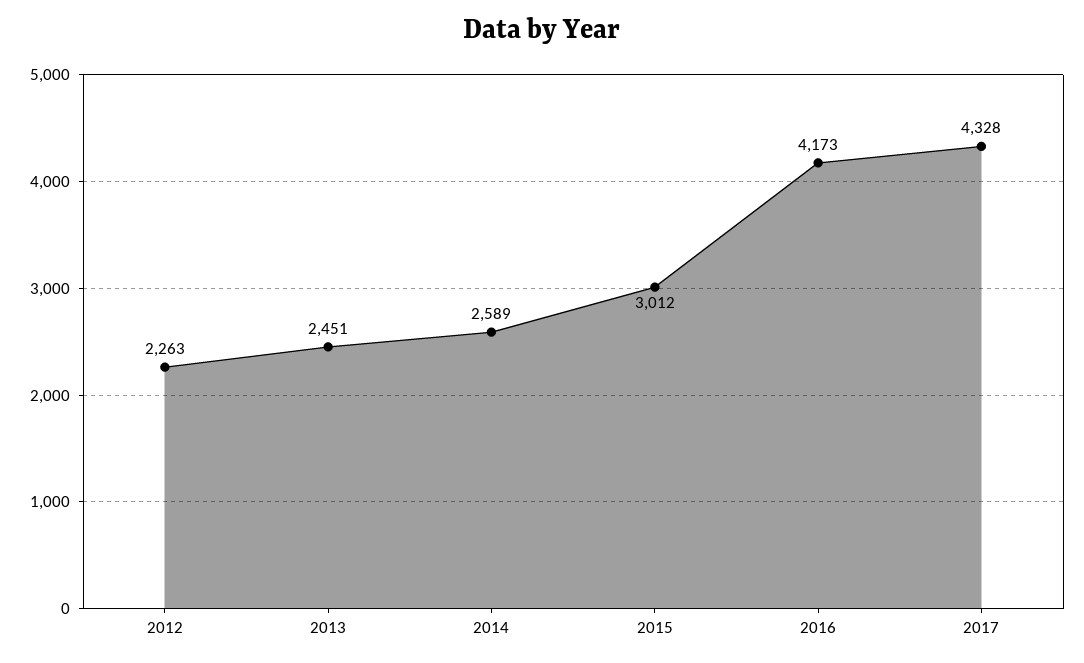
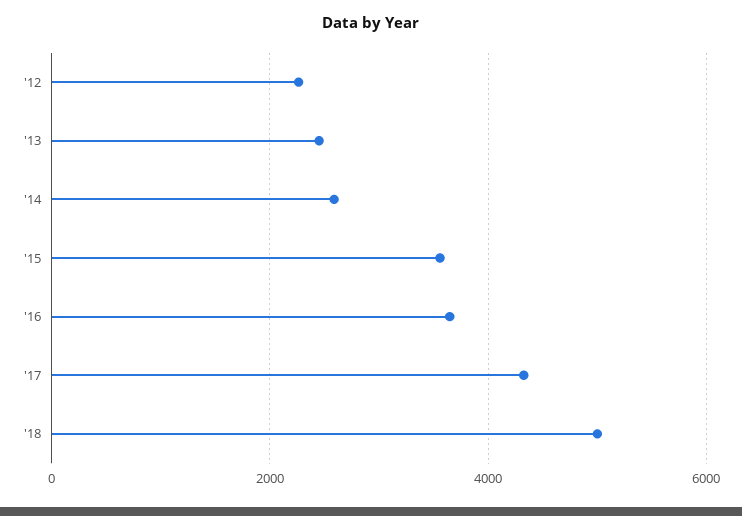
2015: 3012 -> 3600
2016: 4173 -> 3600
'18: none -> 5000

